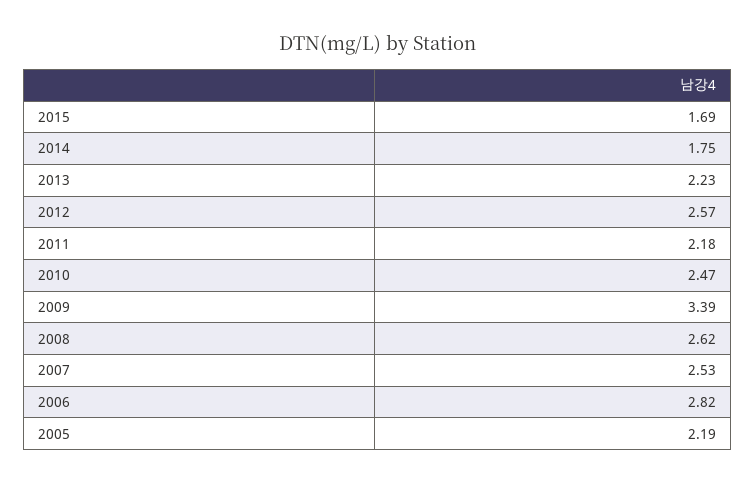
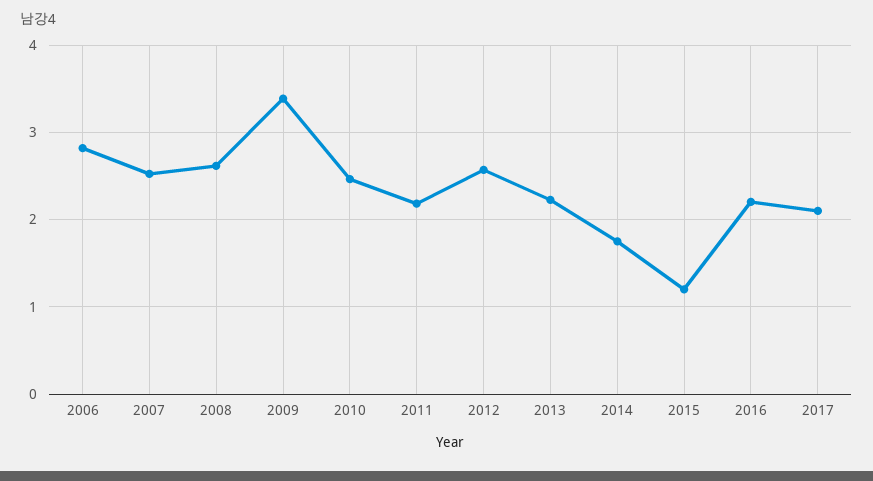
2015: 1.69 -> 1.2
2005: 2.19 -> none
2016: none -> 2.2
2017: none -> 2.1

